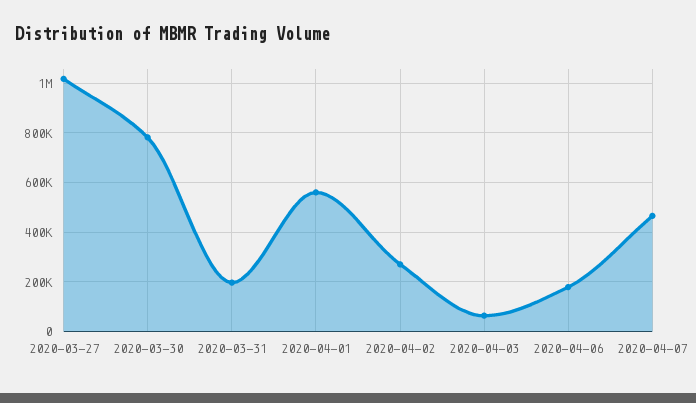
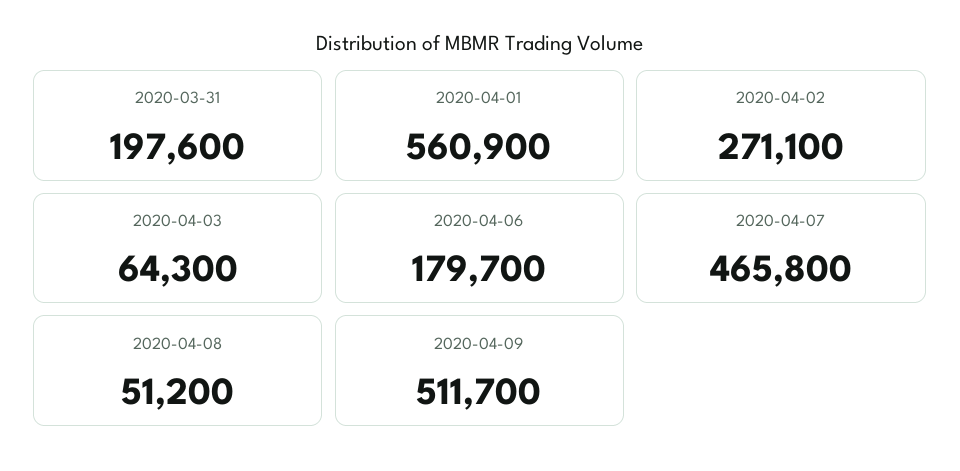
2020-03-27: 1025000 -> none
2020-03-30: 775000 -> none
2020-04-08: none -> 51200
2020-04-09: none -> 511700

